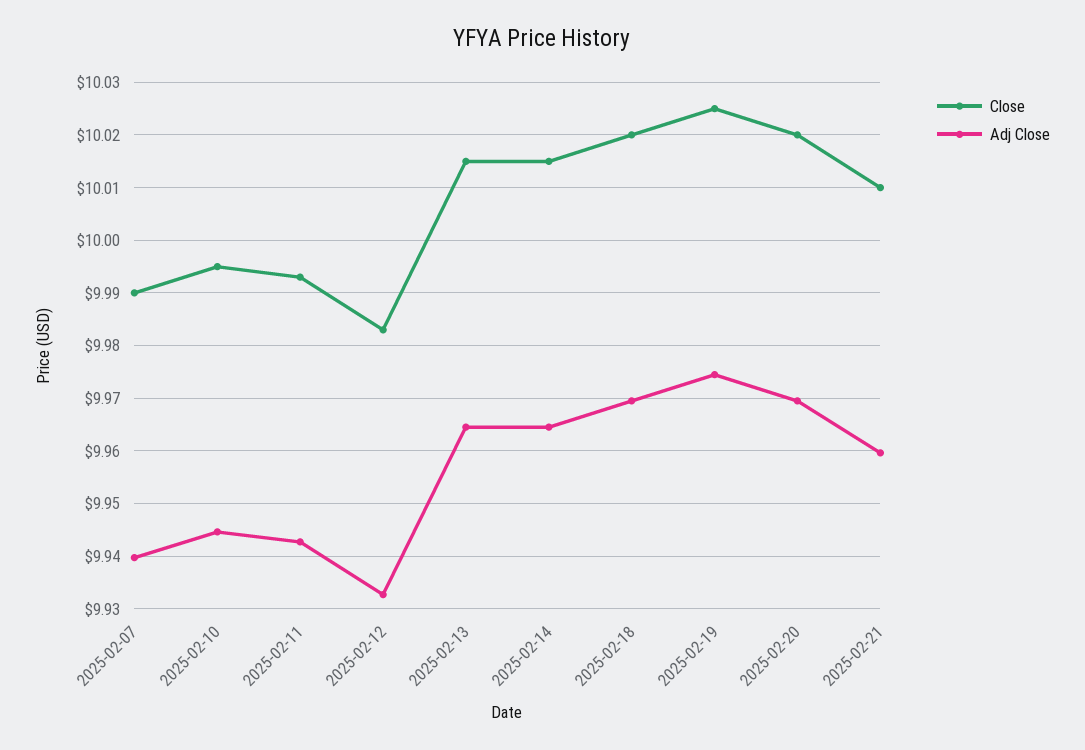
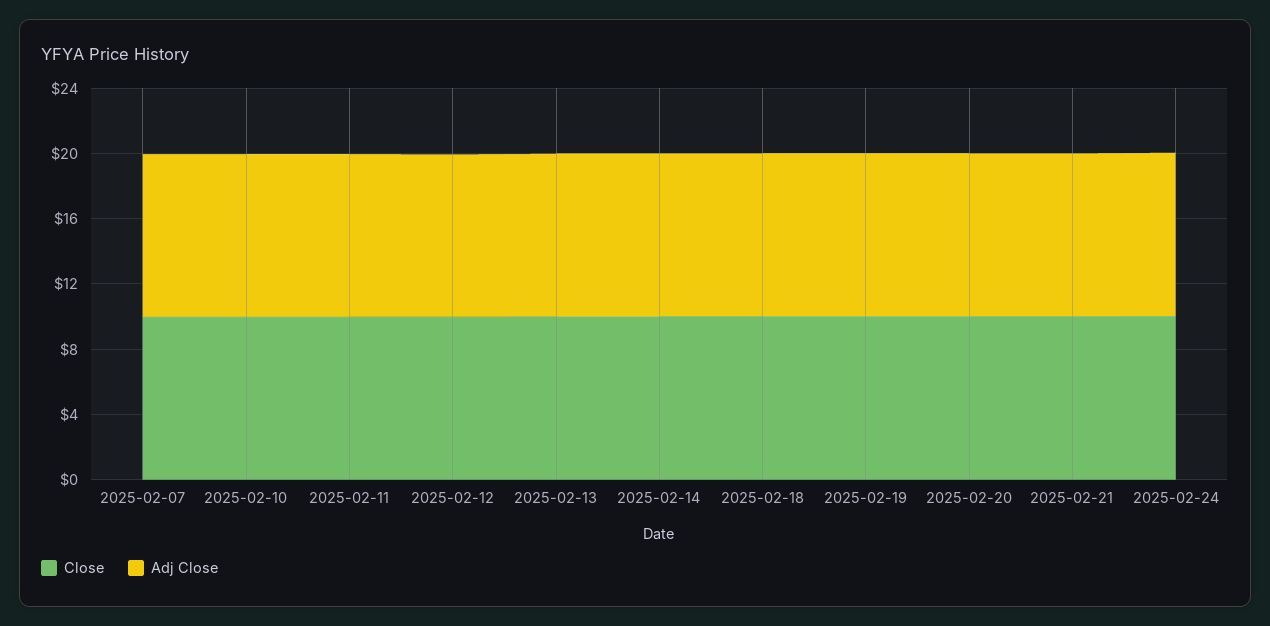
Close, 2025-02-24: none -> 10
Adj Close, 2025-02-24: none -> 10

